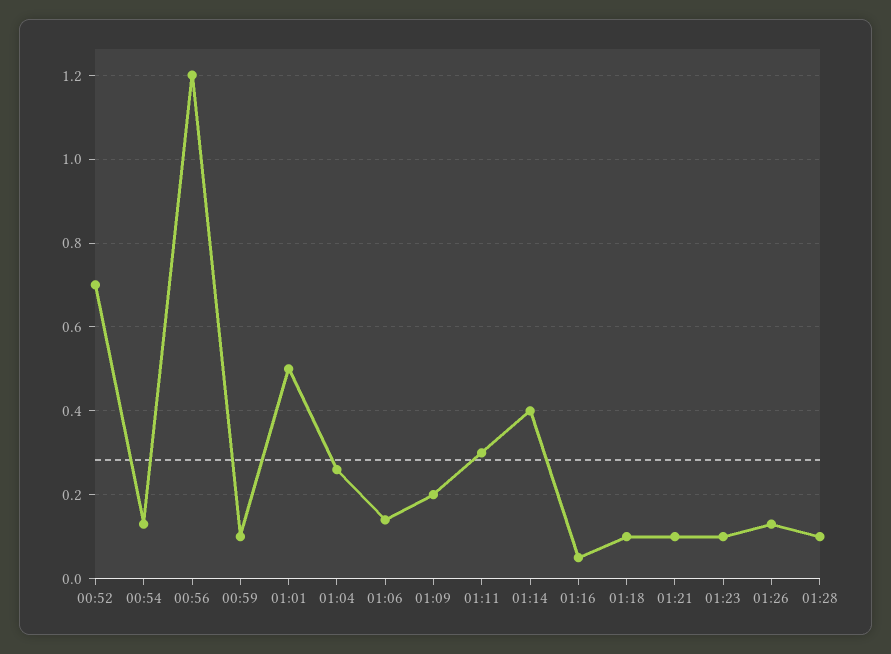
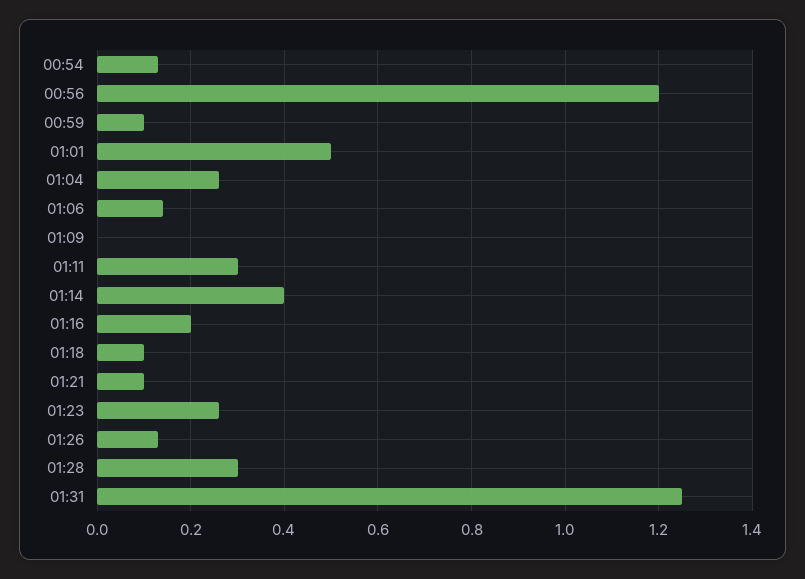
00:52: 0.7 -> none
01:09: 0.2 -> 0
01:16: 0.05 -> 0.2
01:23: 0.1 -> 0.25
01:28: 0.1 -> 0.3
01:31: none -> 1.25

